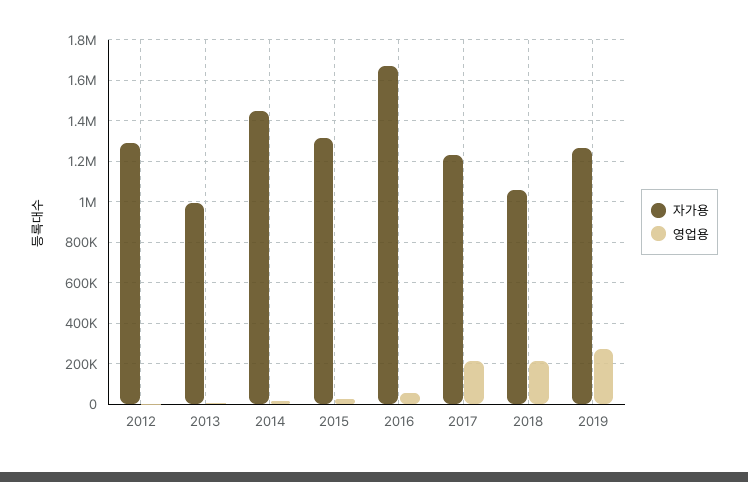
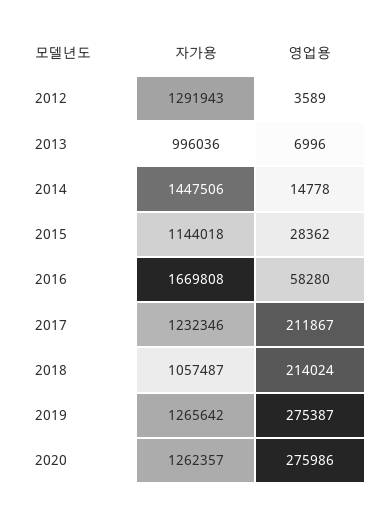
자가용, 2015: 1300000 -> 1144018
자가용, 2020: none -> 1262357
영업용, 2020: none -> 275986

